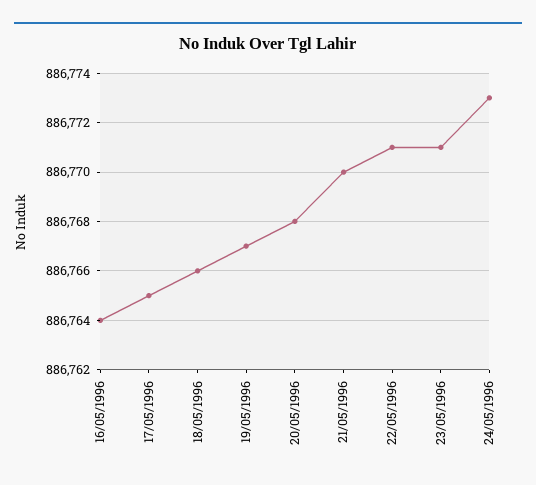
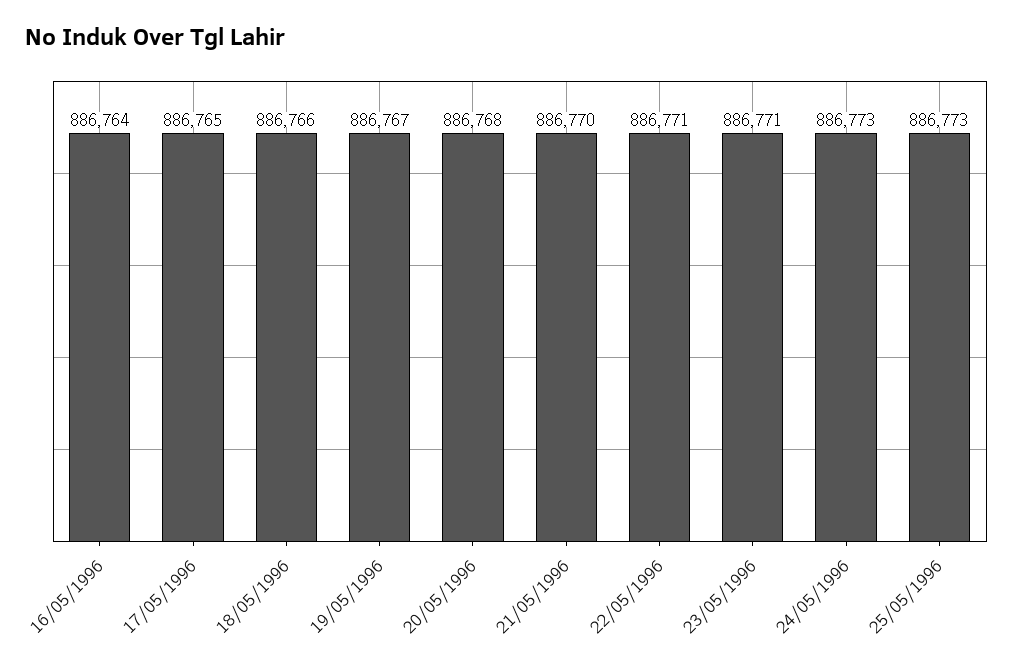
25/05/1996: none -> 886773

